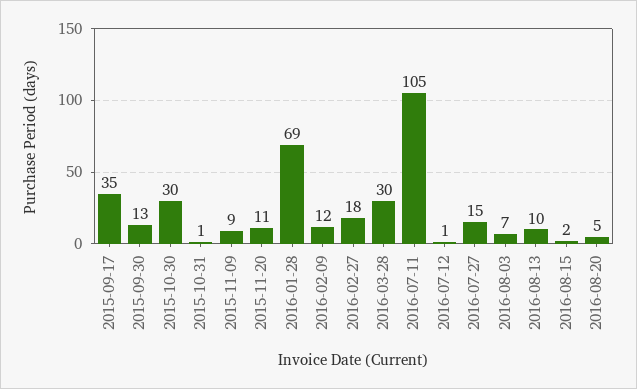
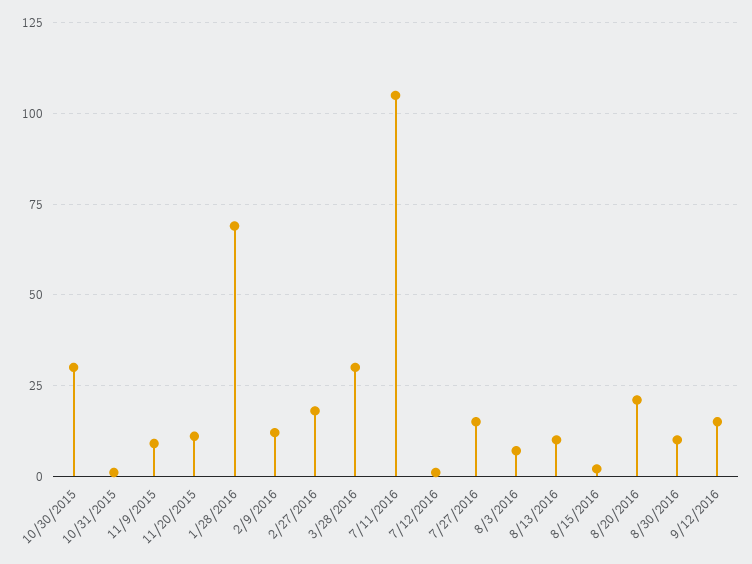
2015-09-17: 35 -> none
2015-09-30: 13 -> none
2016-08-20: 5 -> 20
8/30/2016: none -> 10
9/12/2016: none -> 15

